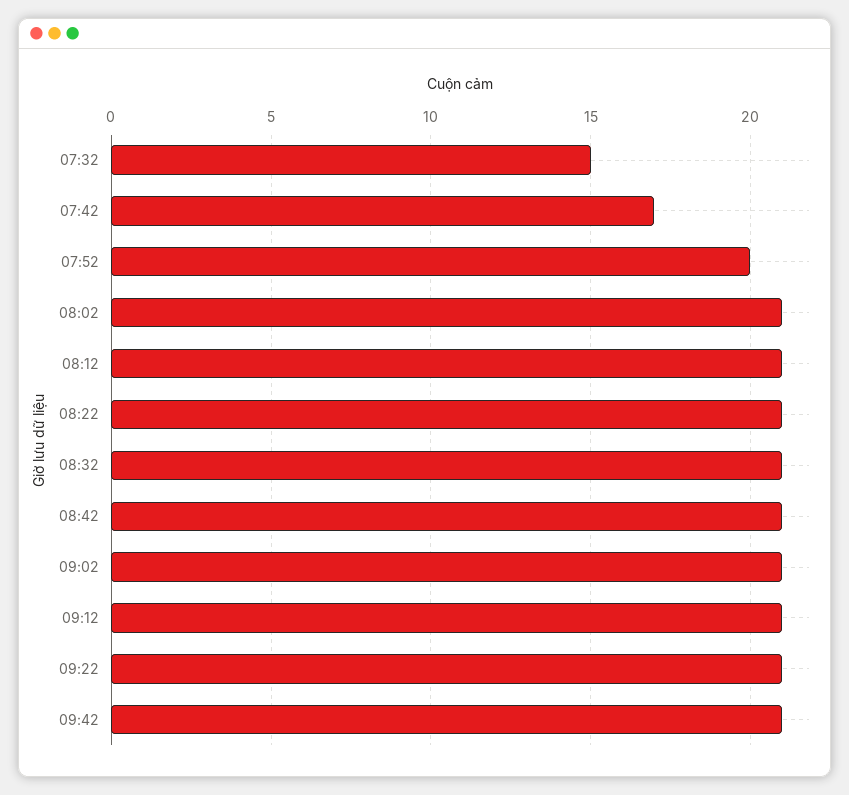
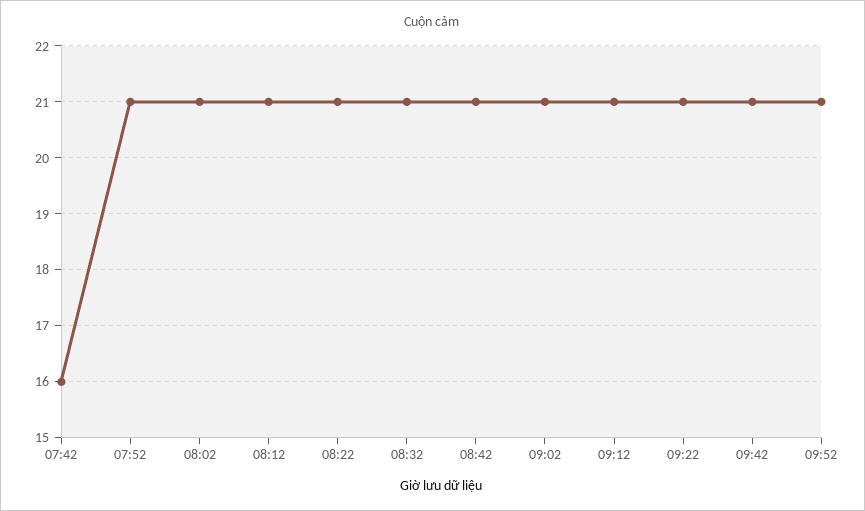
07:32: 15 -> none
07:42: 17 -> 16
07:52: 20 -> 21
09:52: none -> 21

